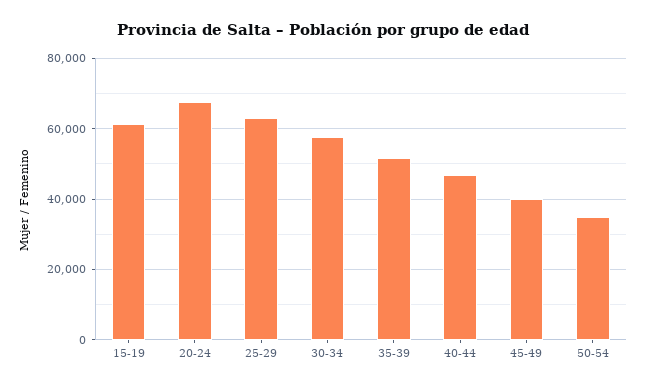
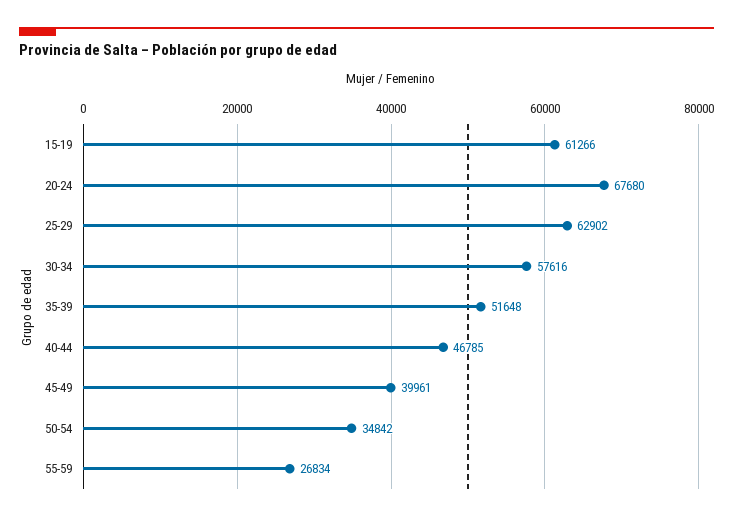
55-59: none -> 26834

